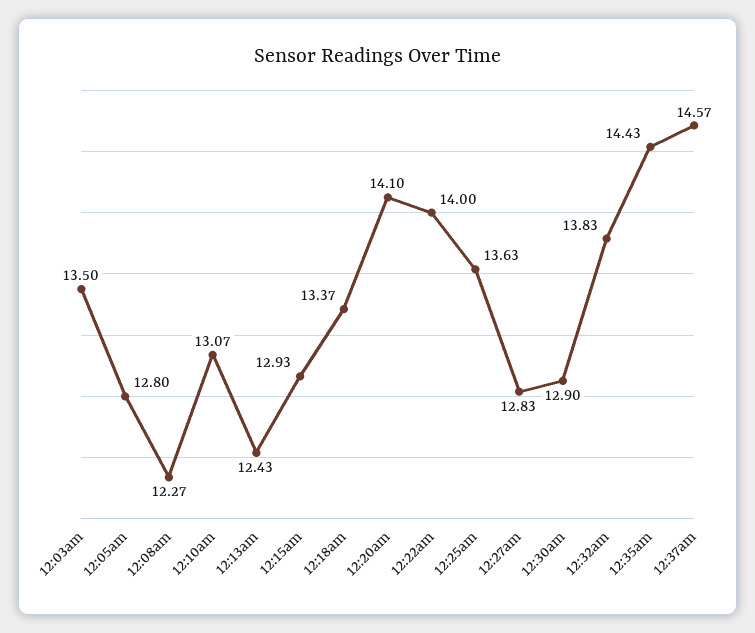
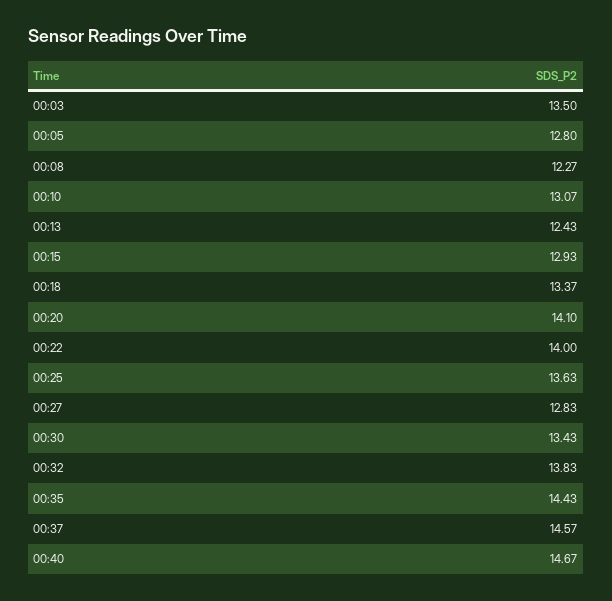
12:30am: 12.9 -> 13.43
00:40: none -> 14.67

